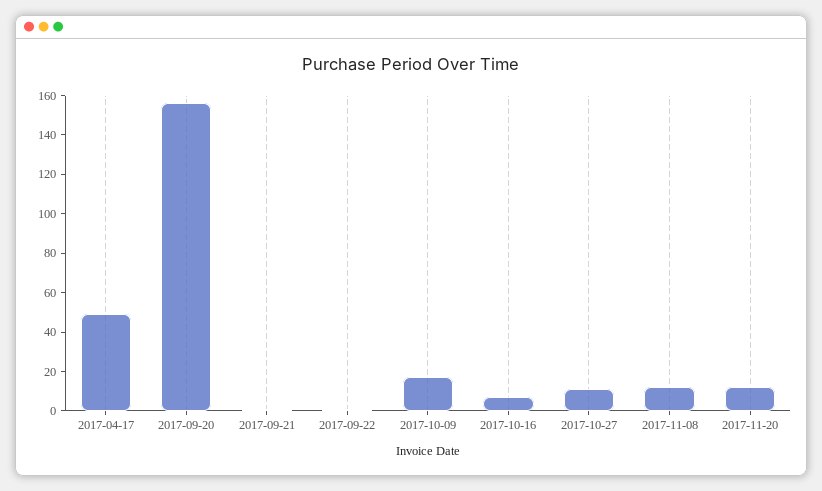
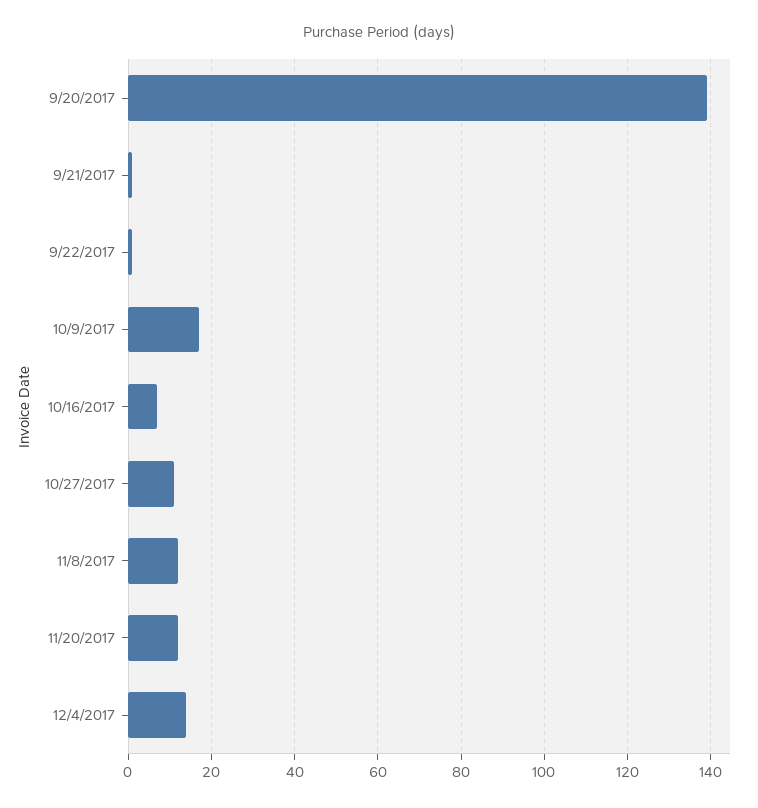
2017-04-17: 50 -> none
2017-09-20: 155 -> 140
12/4/2017: none -> 15

